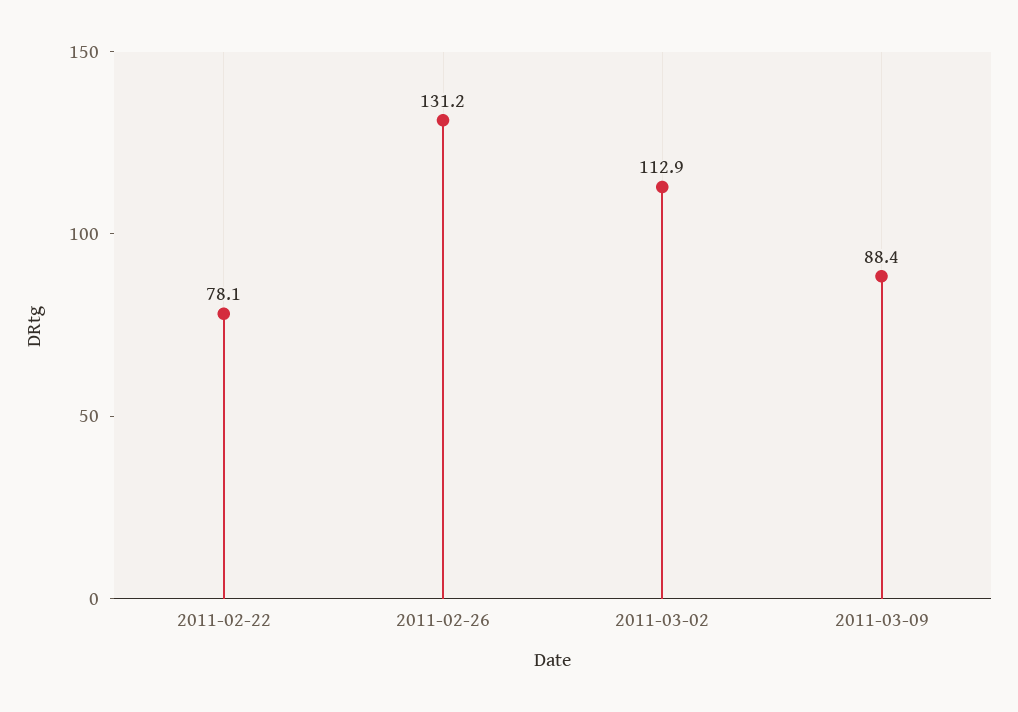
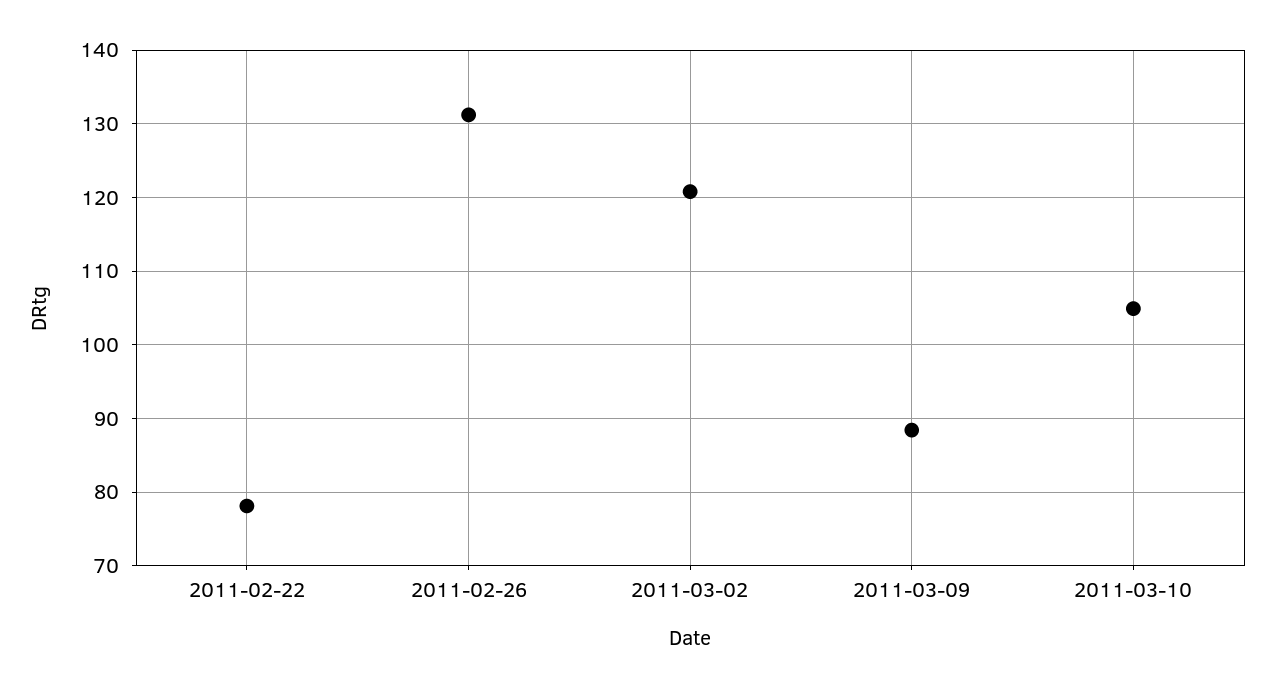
2011-03-02: 112.9 -> 121
2011-03-10: none -> 105

